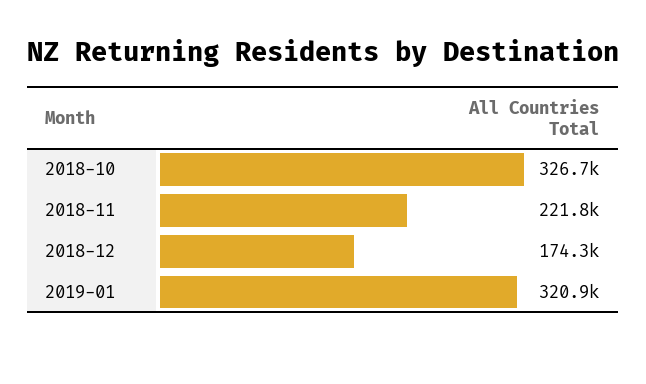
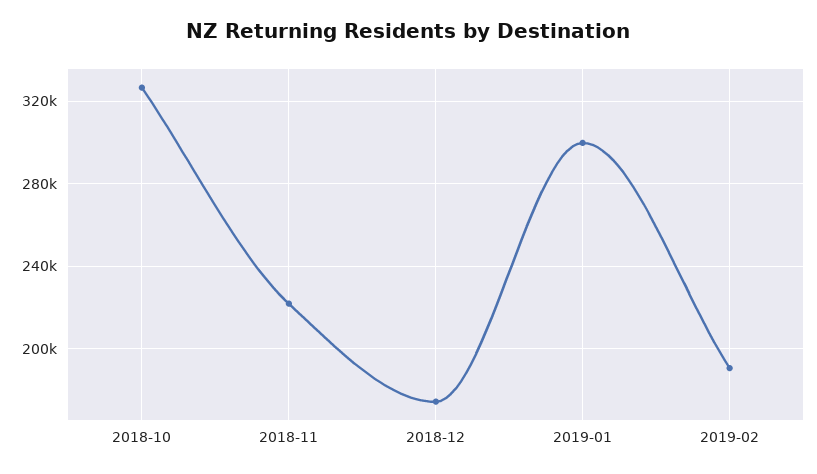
2019-01: 320900 -> 300000
2019-02: none -> 190000

